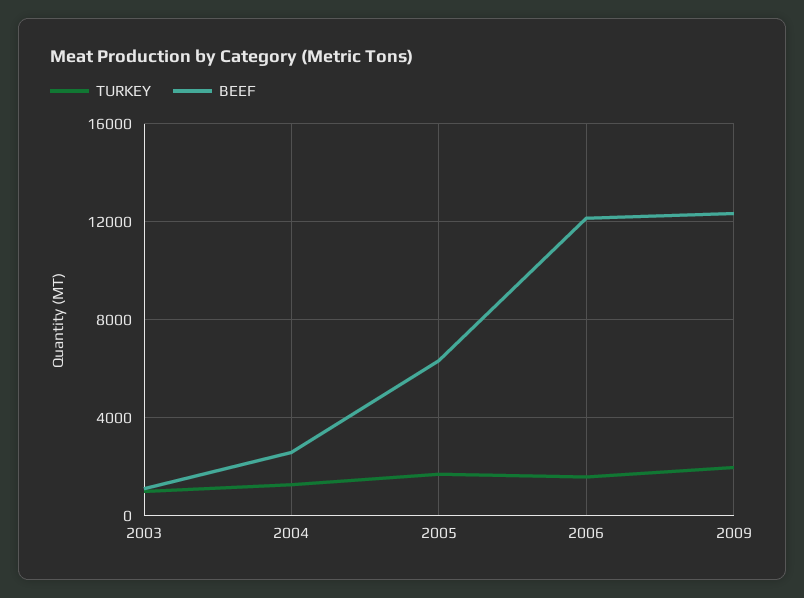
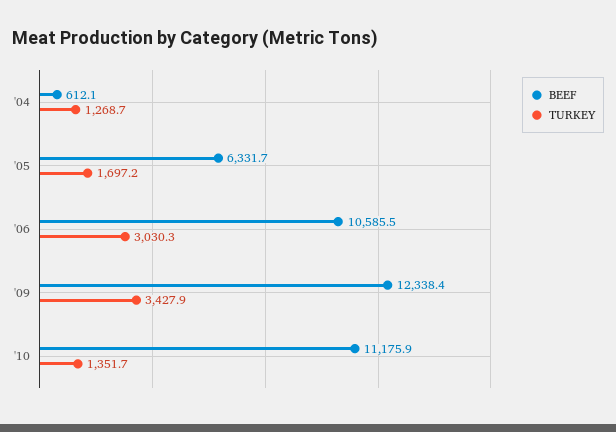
TURKEY, 2003: 1000 -> none
BEEF, 2003: 1000 -> none
BEEF, 2004: 2500 -> 612.1
TURKEY, 2006: 1500 -> 3030.3
BEEF, 2006: 12000 -> 10585.5
TURKEY, 2009: 2000 -> 3427.9
BEEF, '10: none -> 11175.9
TURKEY, '10: none -> 1351.7

